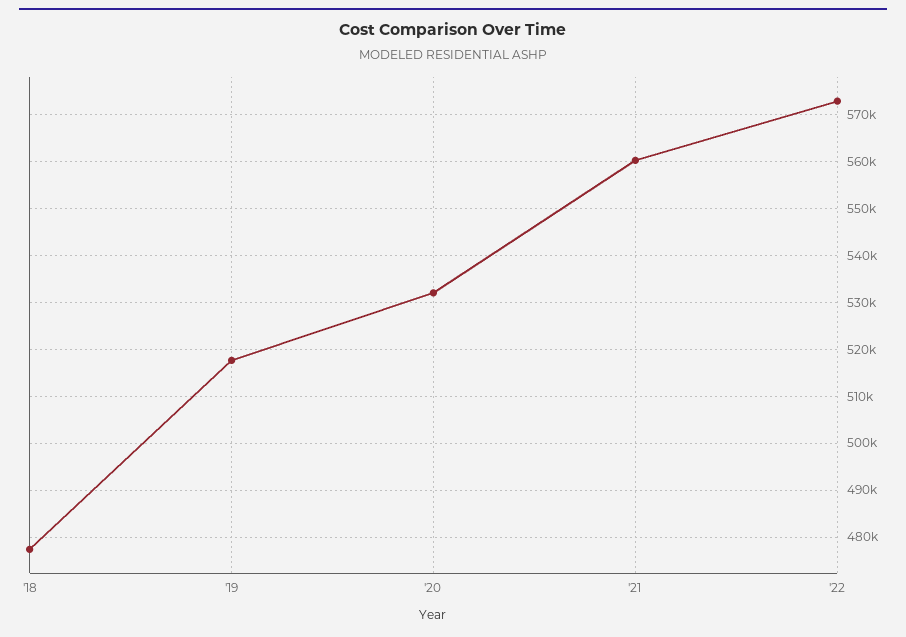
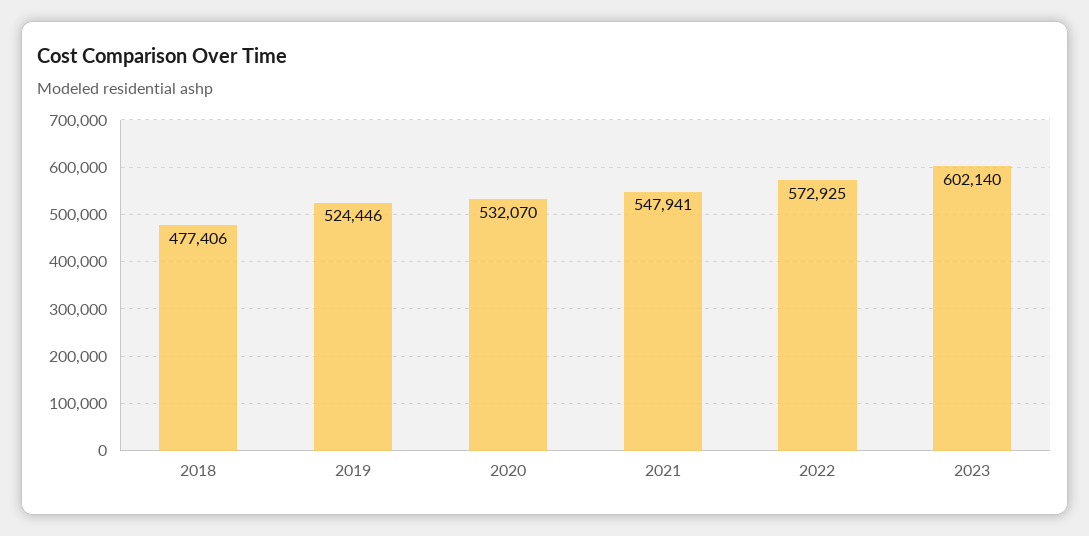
'19: 518000 -> 524446
'21: 560000 -> 547941
2023: none -> 602140

